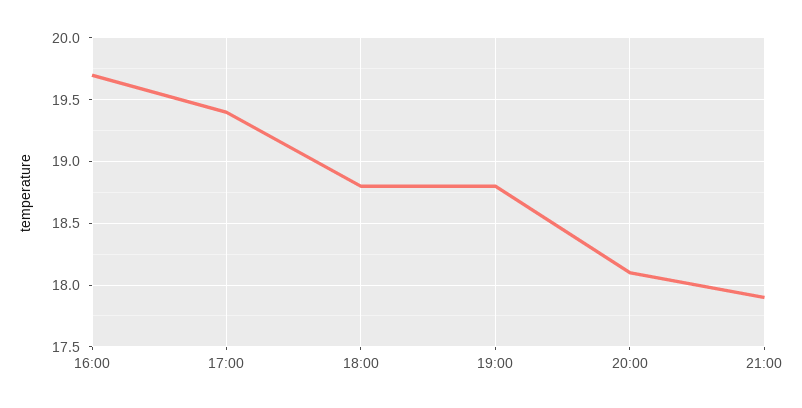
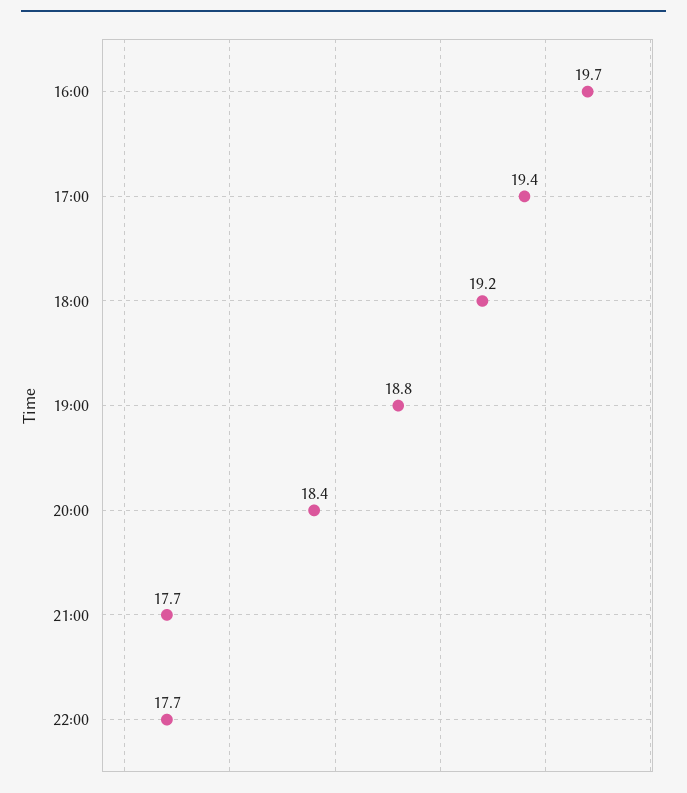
18:00: 18.8 -> 19.2
20:00: 18.1 -> 18.4
21:00: 17.9 -> 17.7
22:00: none -> 17.7

